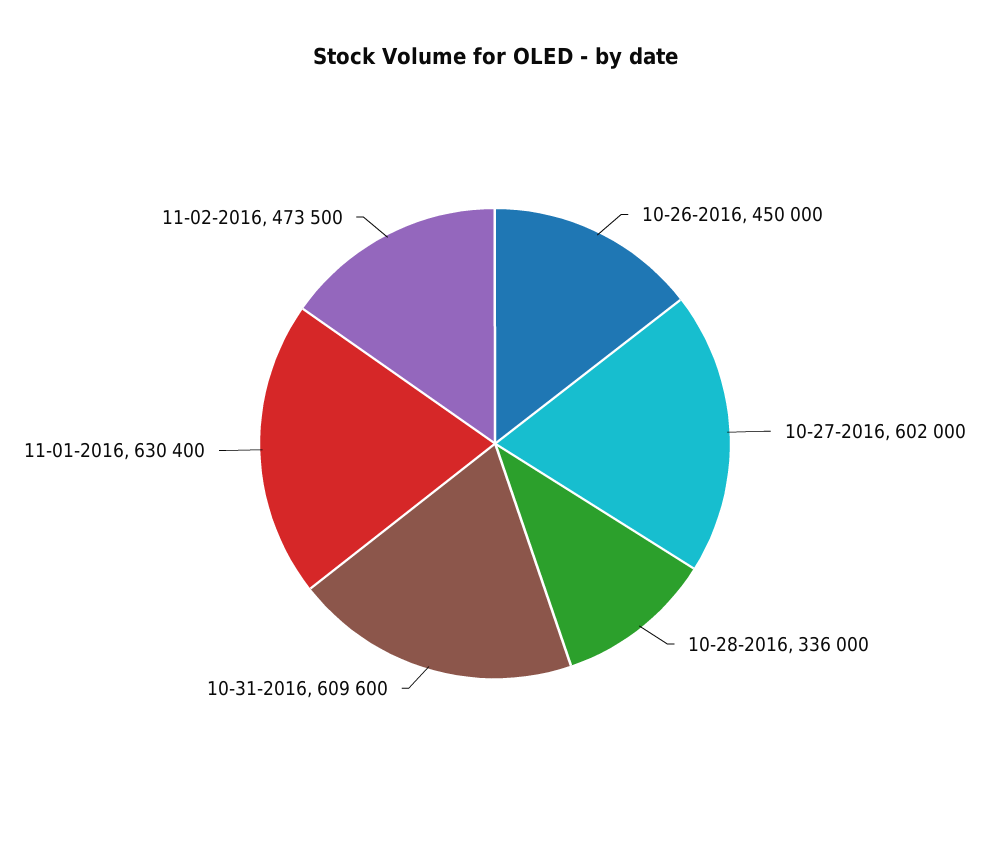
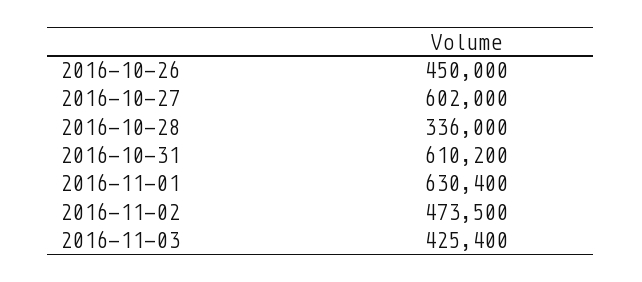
10-31-2016: 609600 -> 610200
2016-11-03: none -> 425400

